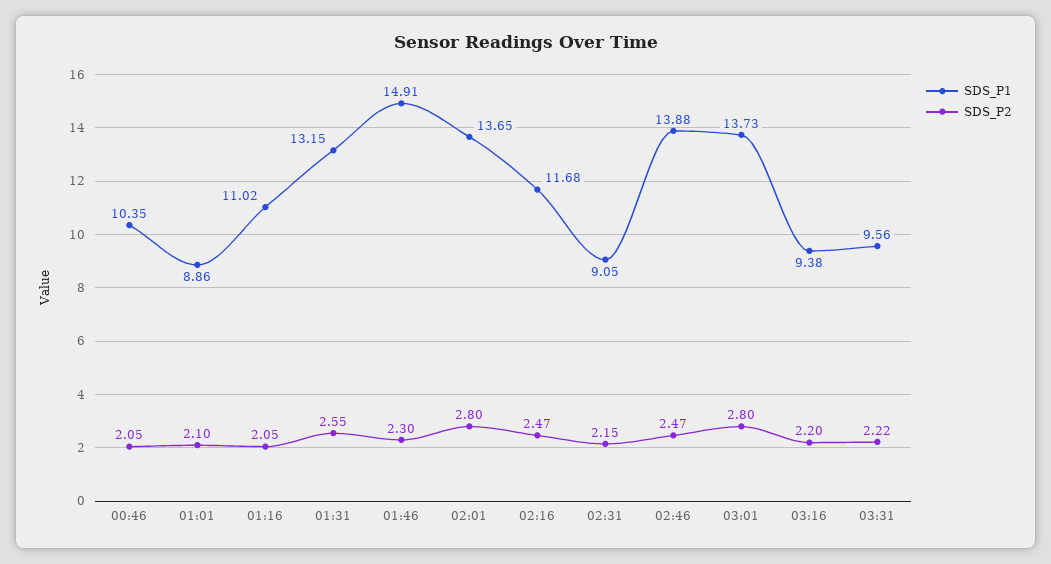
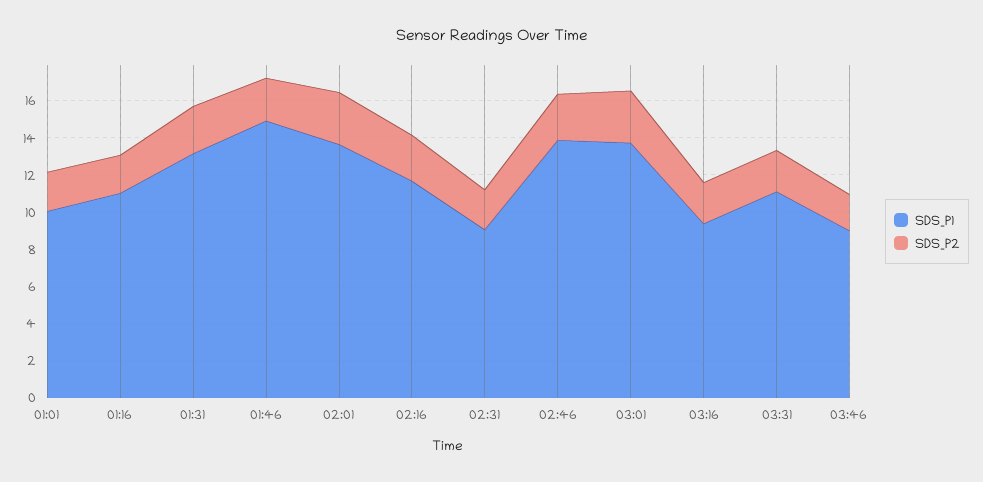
SDS_P1, 00:46: 10.35 -> none
SDS_P2, 00:46: 2.05 -> none
SDS_P1, 01:01: 8.86 -> 10
SDS_P1, 03:31: 9.56 -> 11
SDS_P1, 03:46: none -> 9
SDS_P2, 03:46: none -> 2

